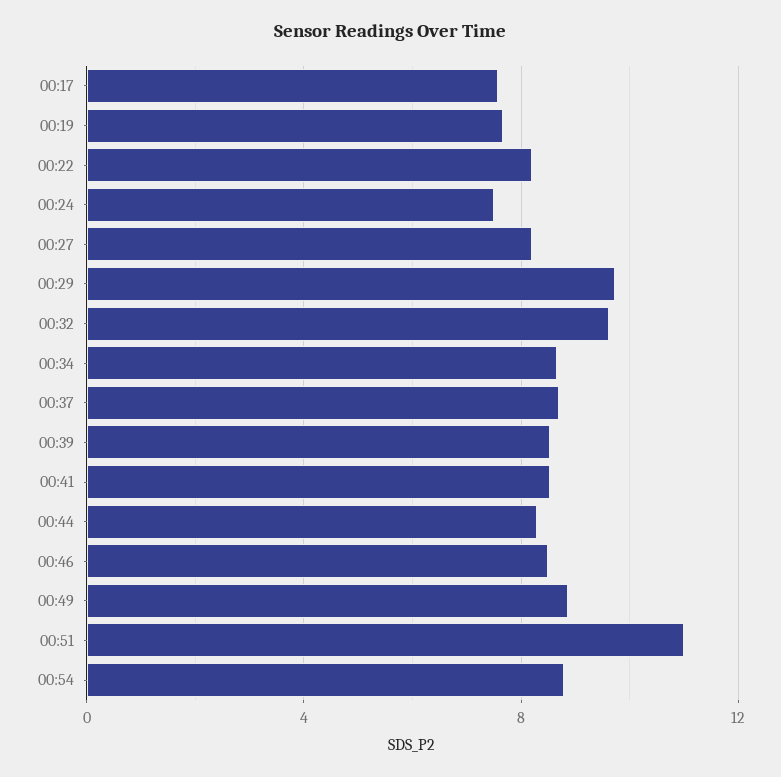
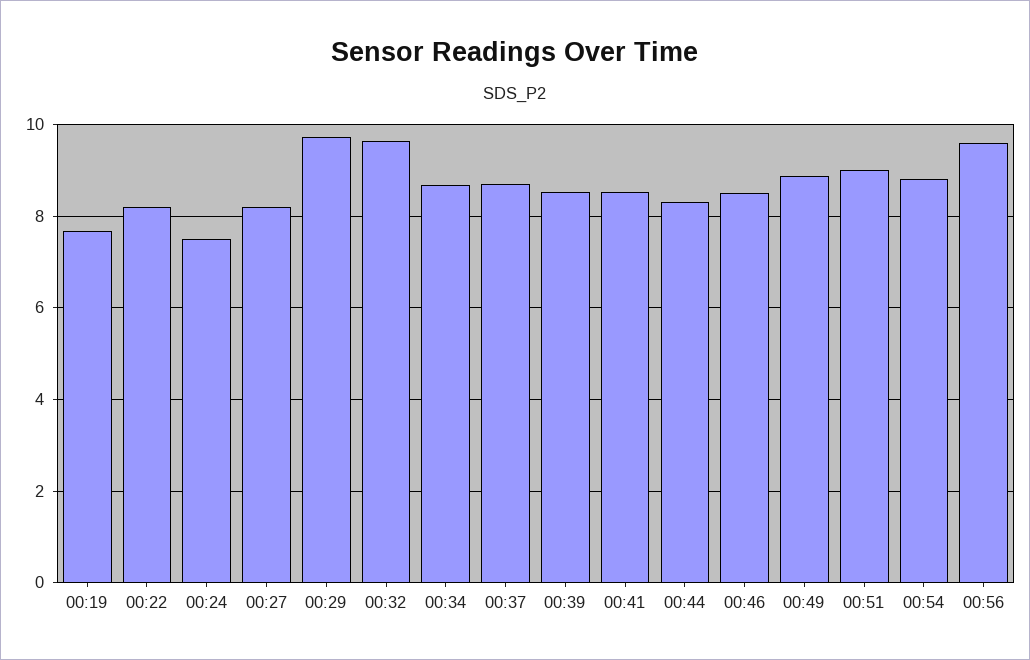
00:17: 7.5 -> none
00:51: 11 -> 9
00:56: none -> 9.6

